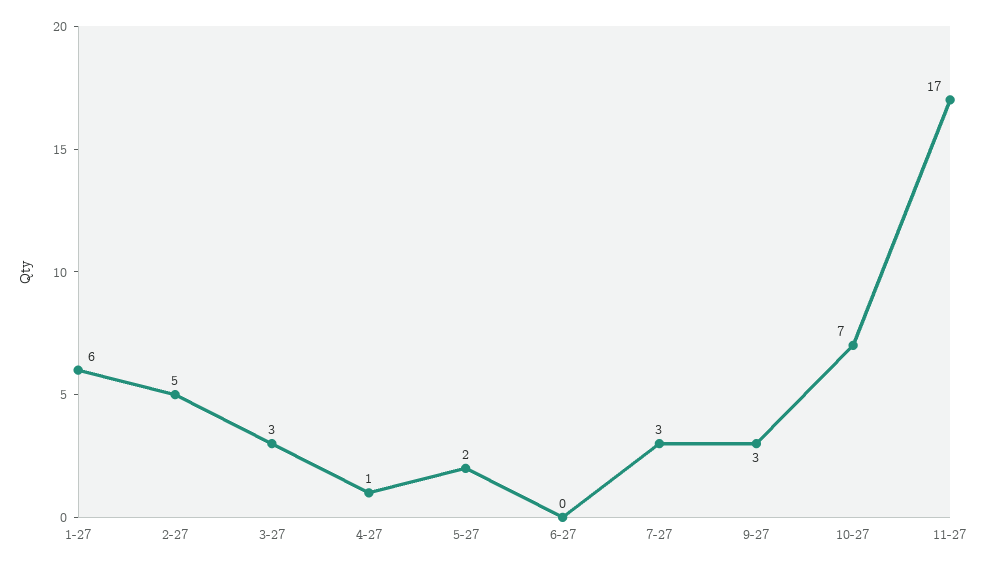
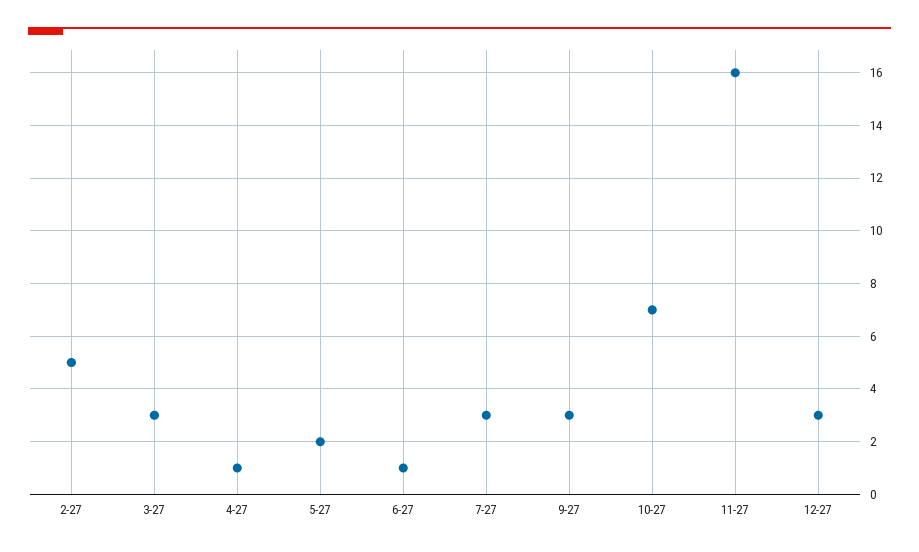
1-27: 6 -> none
6-27: 0 -> 1
11-27: 17 -> 16
12-27: none -> 3

